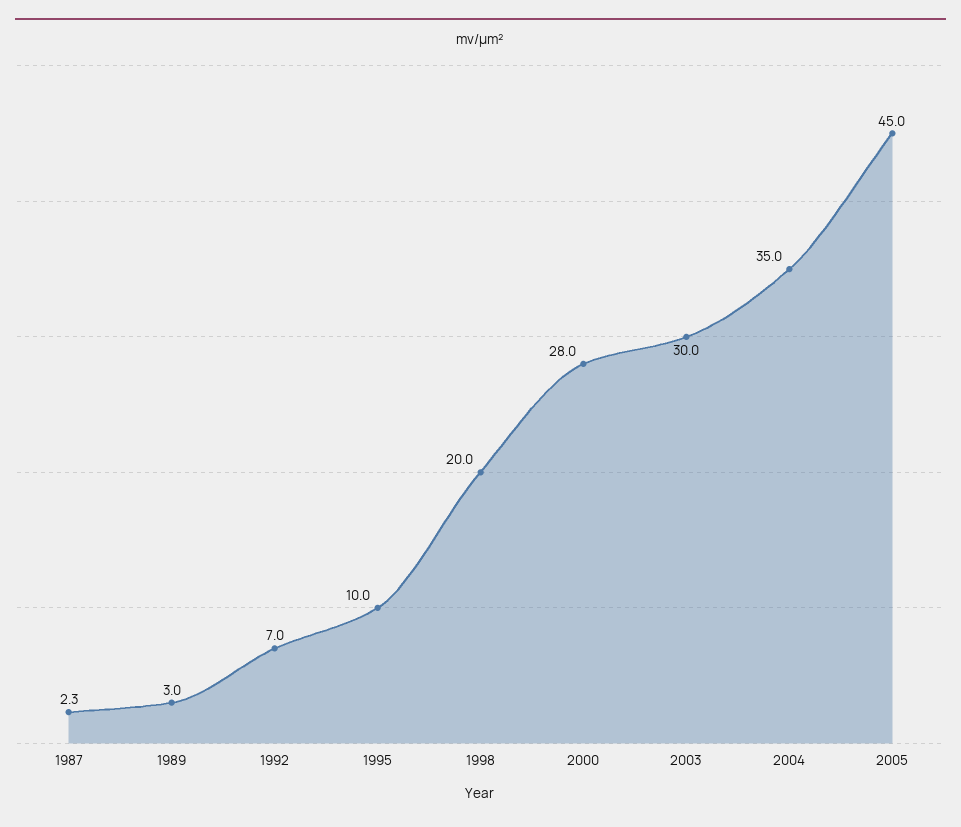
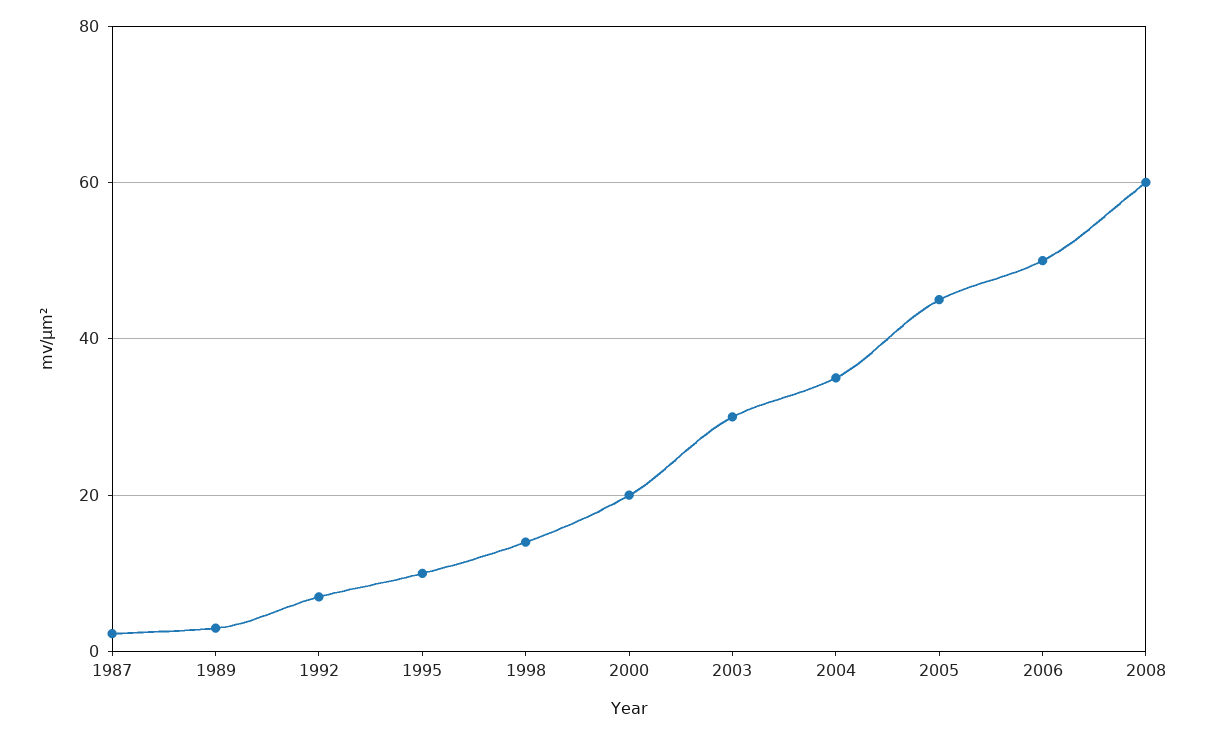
1998: 20 -> 14
2000: 28 -> 20
2006: none -> 50
2008: none -> 60

